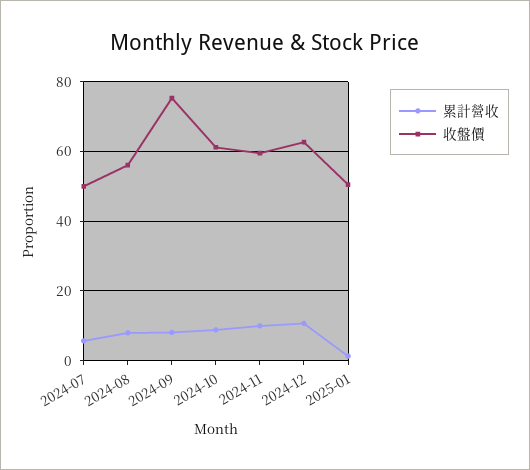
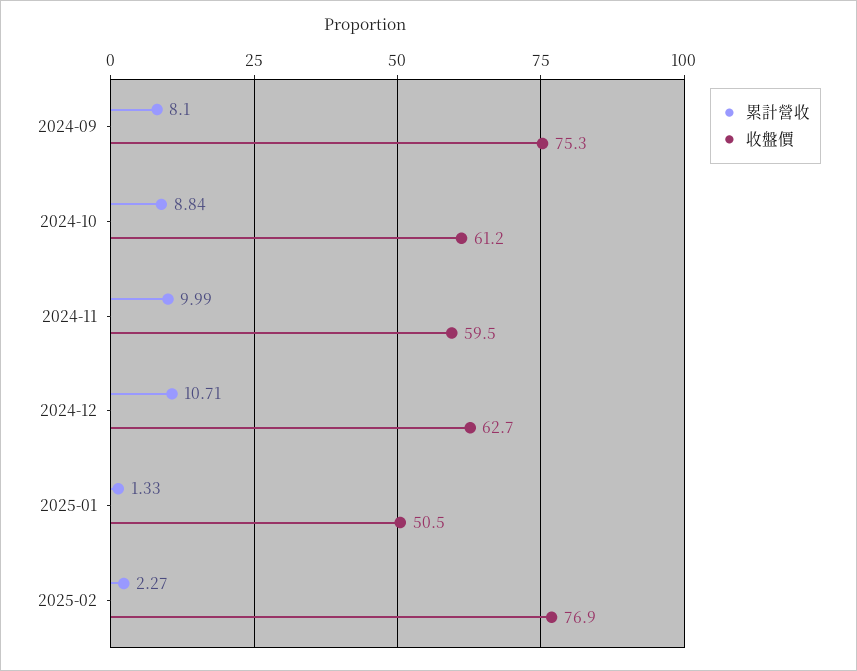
累計營收, 2024-07: 6 -> none
收盤價, 2024-07: 50 -> none
累計營收, 2024-08: 8 -> none
收盤價, 2024-08: 56 -> none
累計營收, 2025-02: none -> 2.27
收盤價, 2025-02: none -> 76.9

